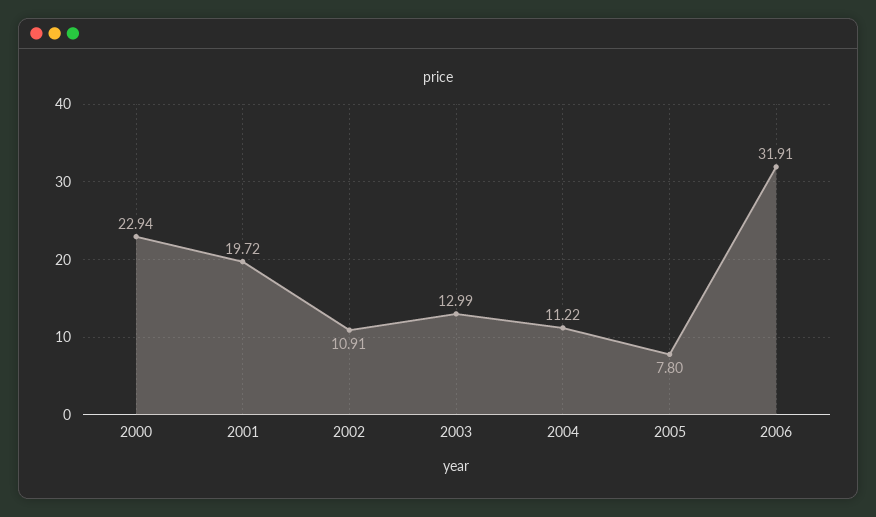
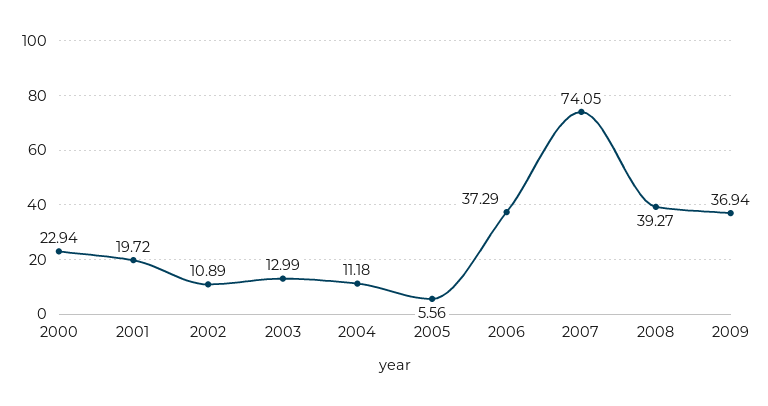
2002: 10.91 -> 10.89
2004: 11.22 -> 11.18
2005: 7.8 -> 5.56
2006: 31.91 -> 37.29
2007: none -> 74.05
2008: none -> 39.27
2009: none -> 36.94

